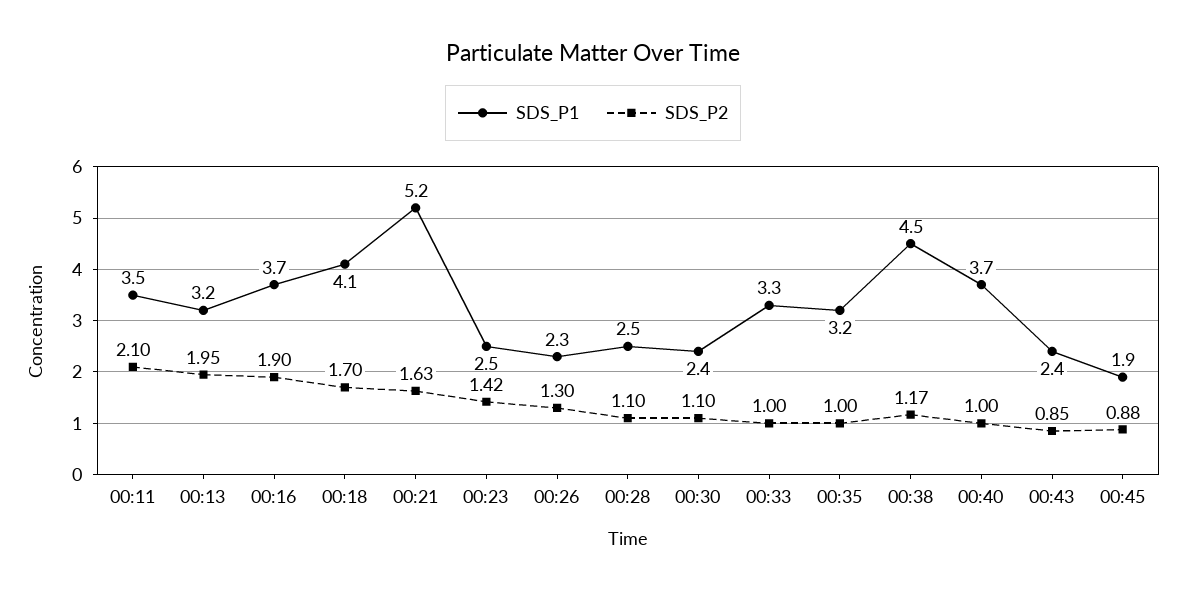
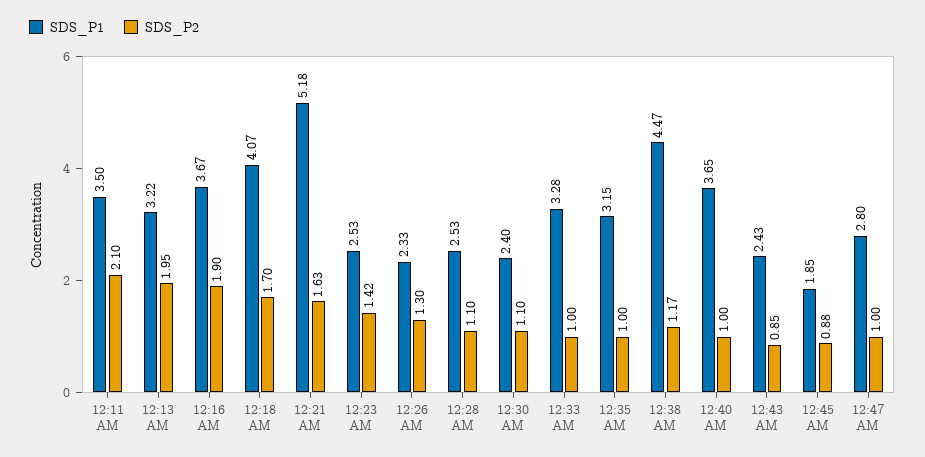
SDS_P1, 12:47 AM: none -> 2.8
SDS_P2, 12:47 AM: none -> 1

